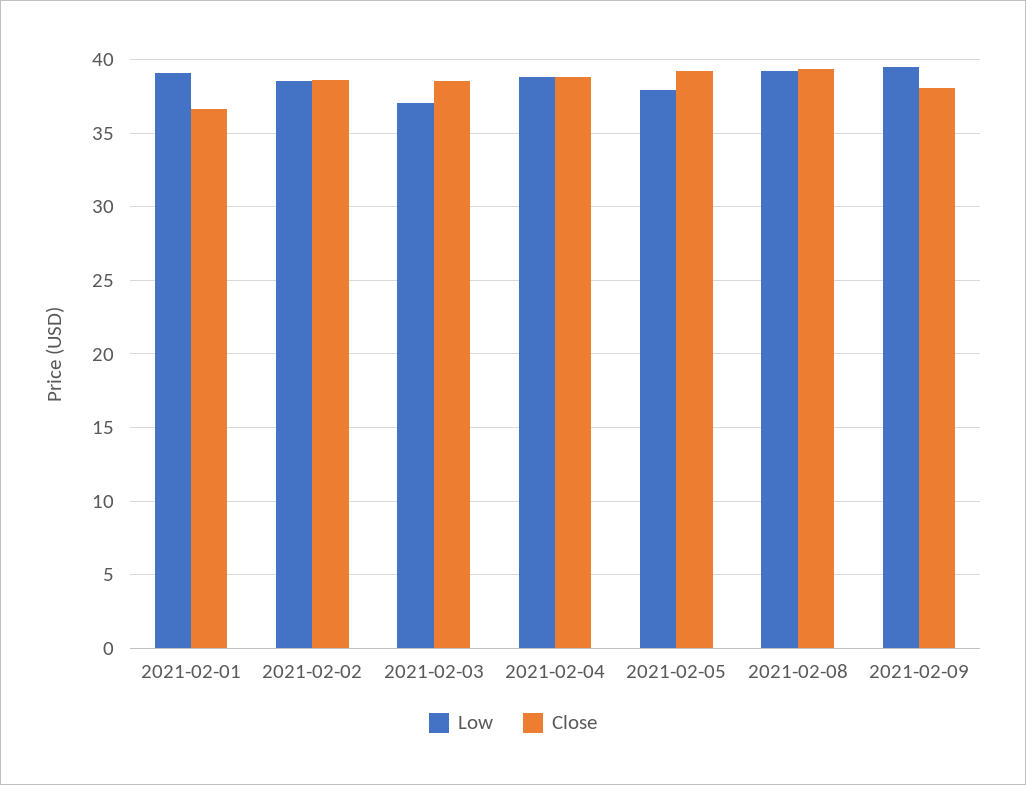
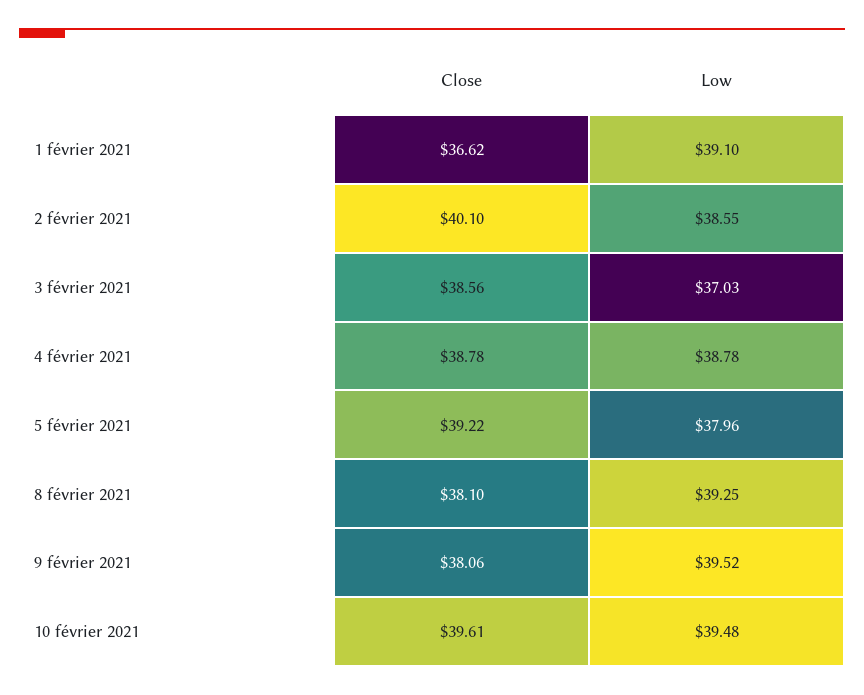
Close, 2021-02-02: 38.5 -> 40.1
Close, 2021-02-08: 39.5 -> 38.1
Close, 10 février 2021: none -> 39.61
Low, 10 février 2021: none -> 39.48

